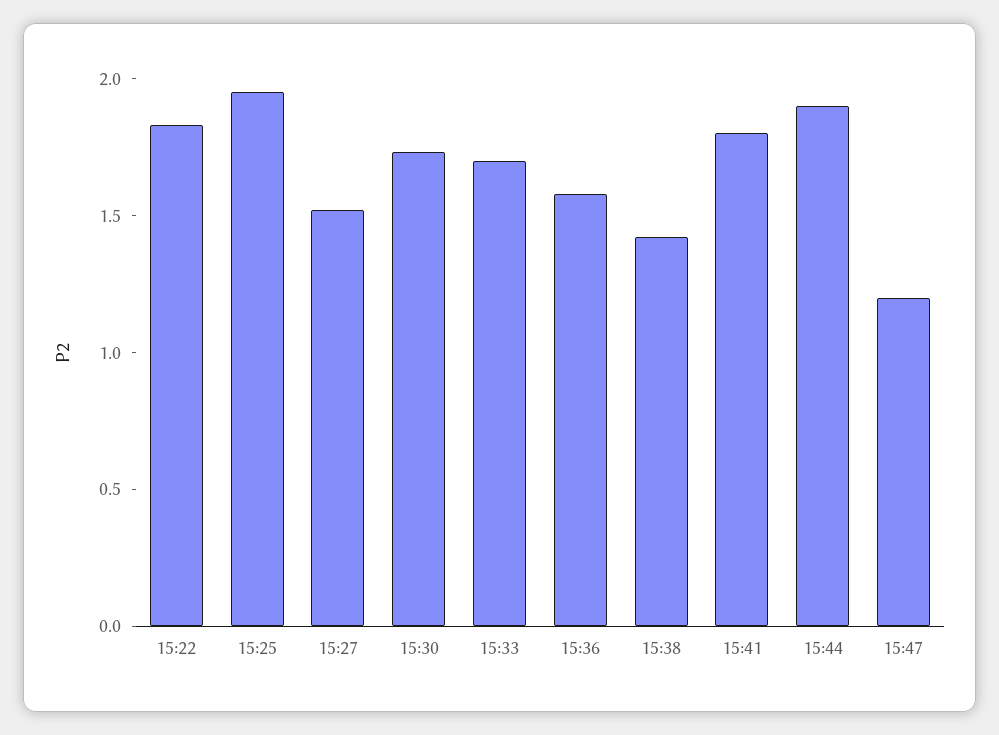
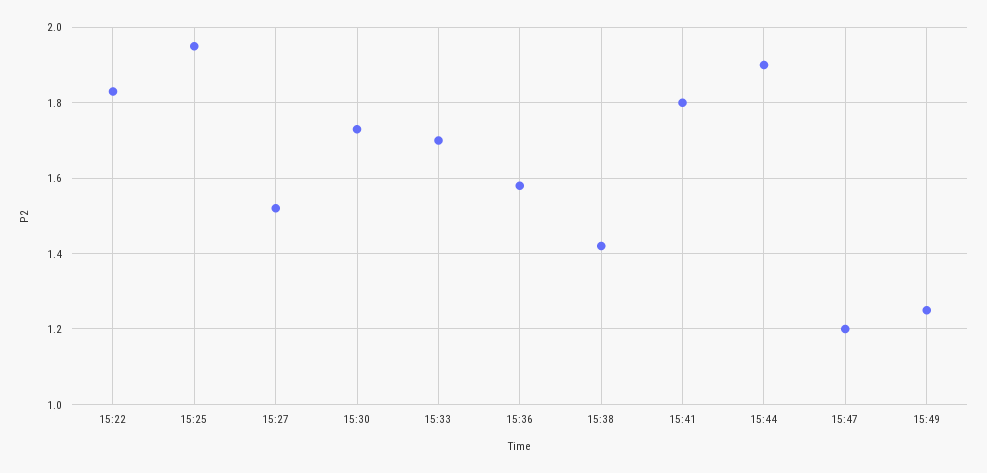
15:49: none -> 1.25

